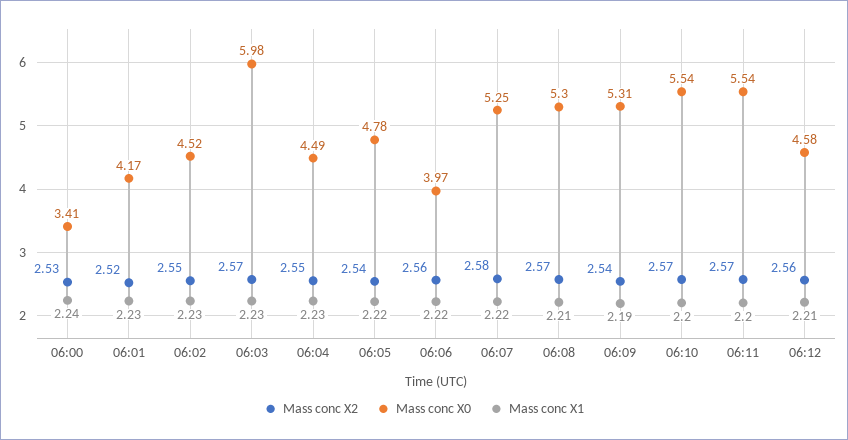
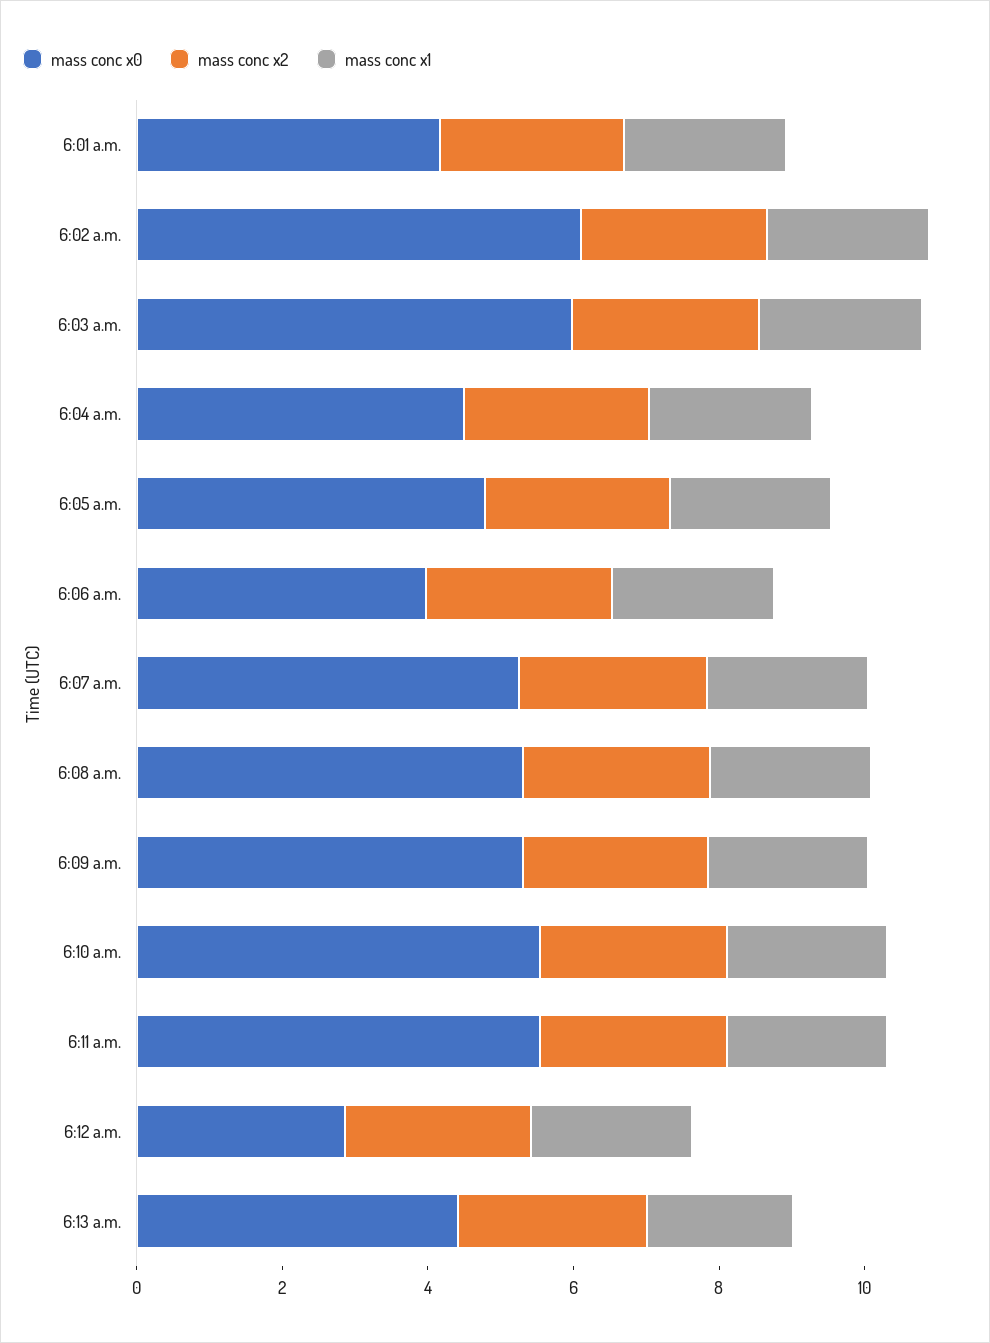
Mass conc X2, 06:00: 2.53 -> none
Mass conc X0, 06:00: 3.41 -> none
Mass conc X1, 06:00: 2.24 -> none
Mass conc X0, 06:02: 4.52 -> 6
Mass conc X0, 06:12: 4.58 -> 3
Mass conc X0, 6:13 a.m.: none -> 4.5
Mass conc X2, 6:13 a.m.: none -> 2.5
Mass conc X1, 6:13 a.m.: none -> 2

